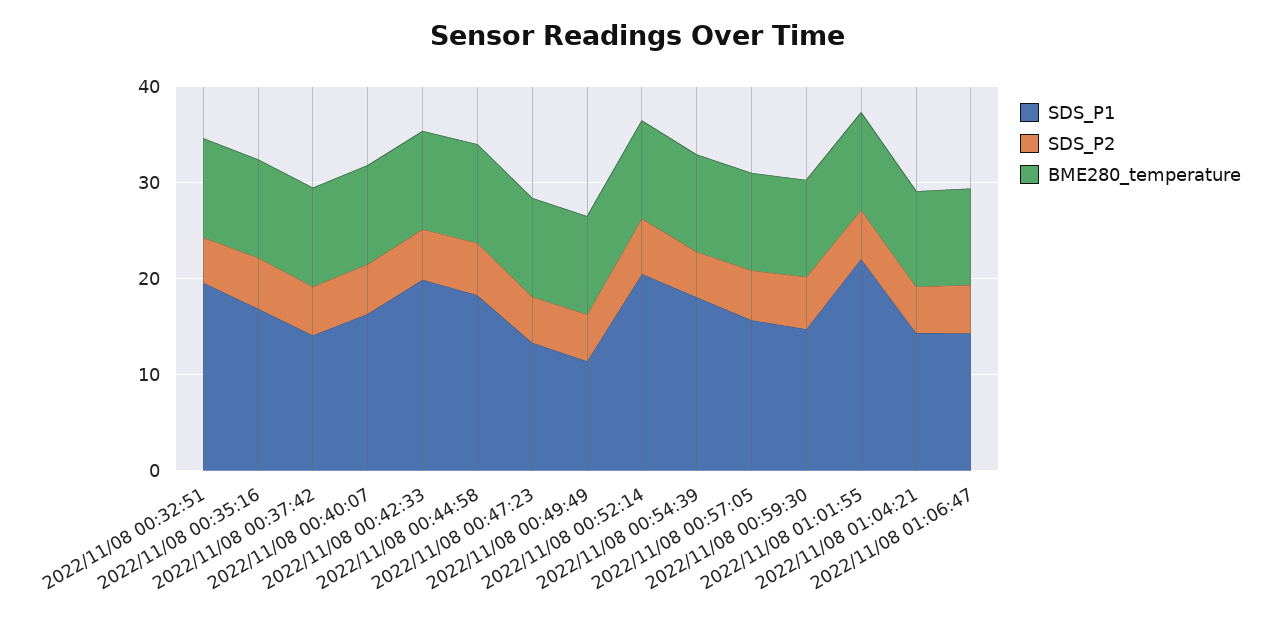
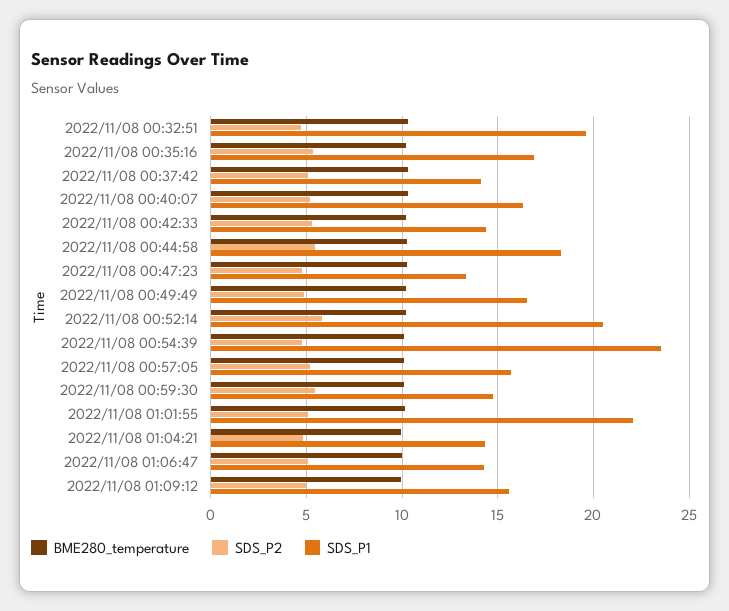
SDS_P1, 2022/11/08 00:42:33: 20 -> 14.5
SDS_P1, 2022/11/08 00:49:49: 12 -> 16.5
SDS_P1, 2022/11/08 00:54:39: 18 -> 23.5
BME280_temperature, 2022/11/08 01:09:12: none -> 10
SDS_P2, 2022/11/08 01:09:12: none -> 5
SDS_P1, 2022/11/08 01:09:12: none -> 15.5

